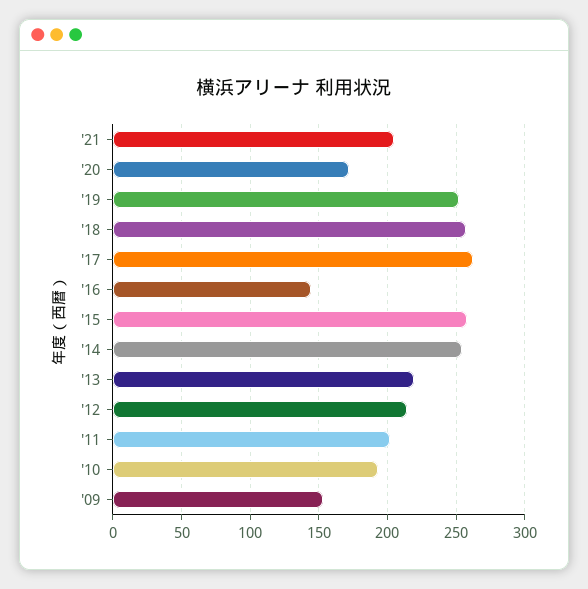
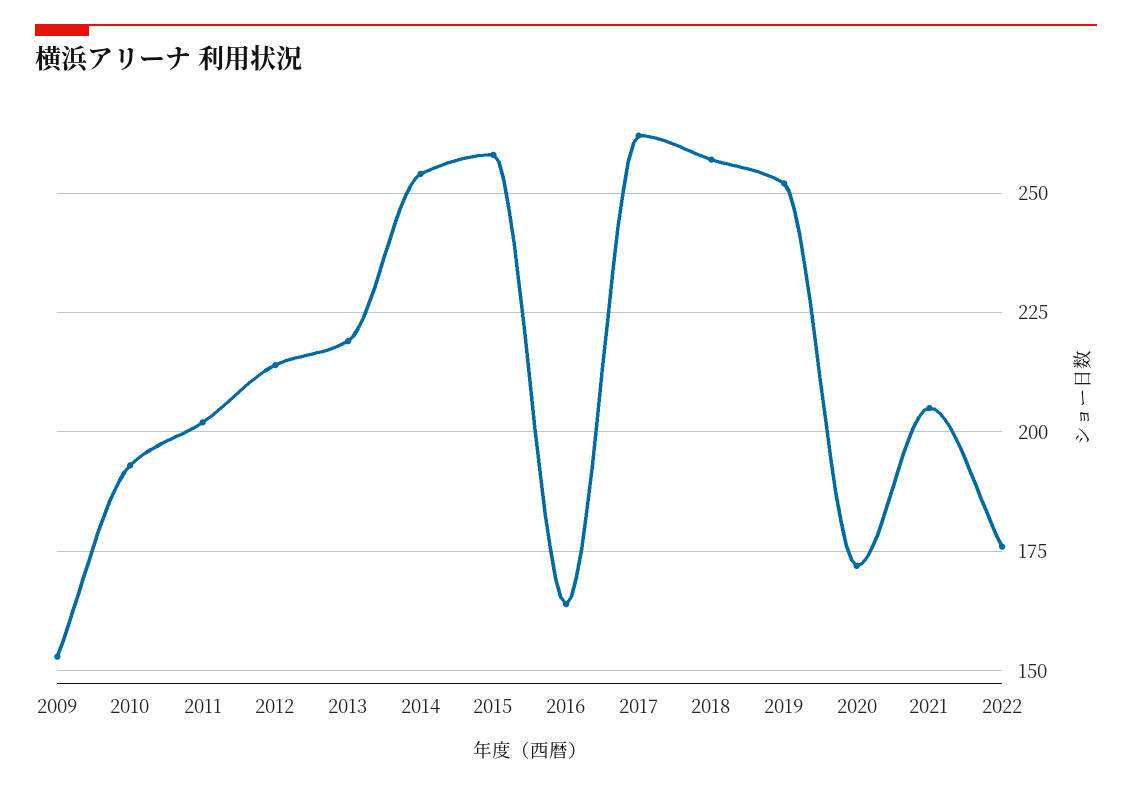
'16: 145 -> 165
2022: none -> 175

